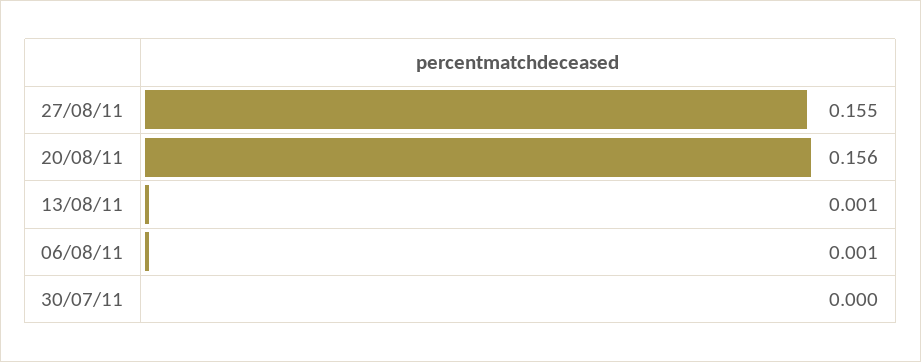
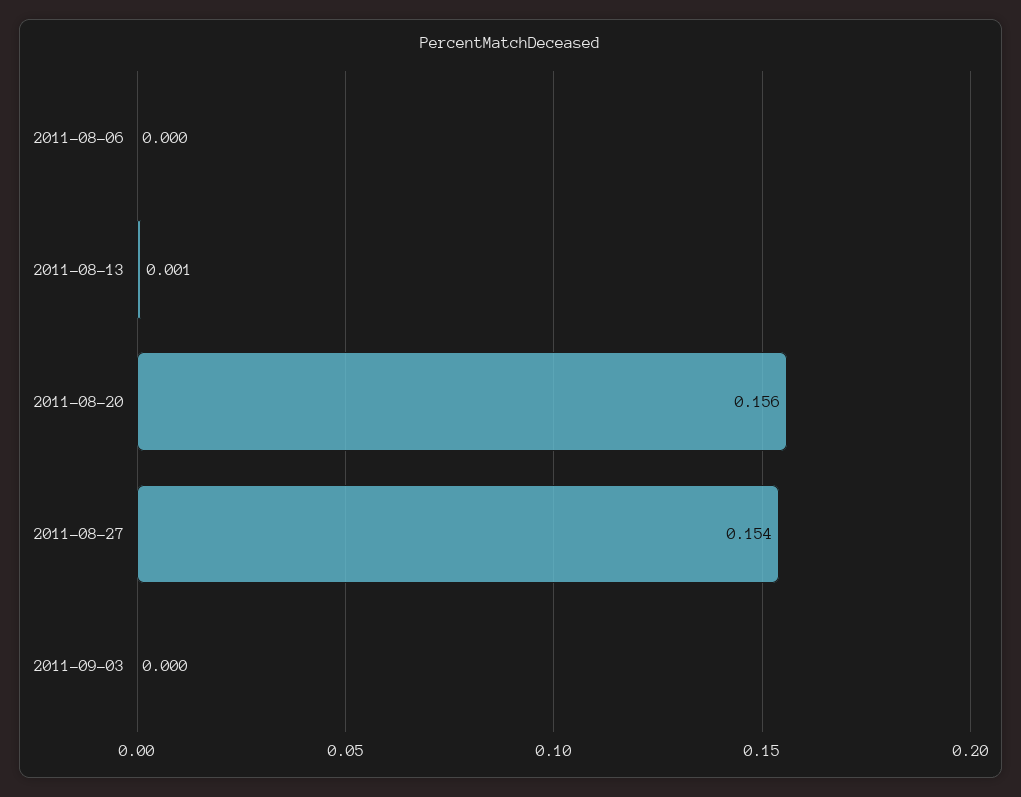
27/08/11: 0.155 -> 0.154
06/08/11: 0.001 -> 0
30/07/11: 0 -> none
2011-09-03: none -> 0

